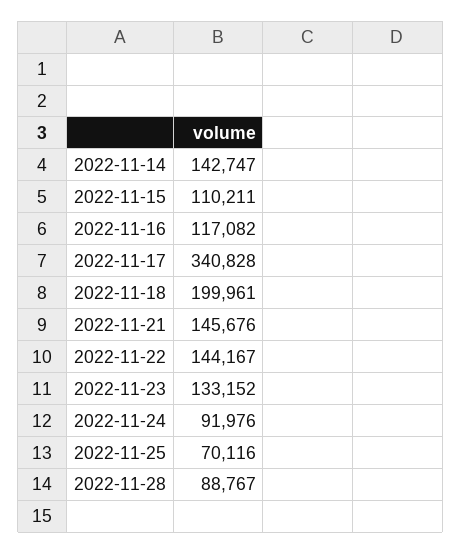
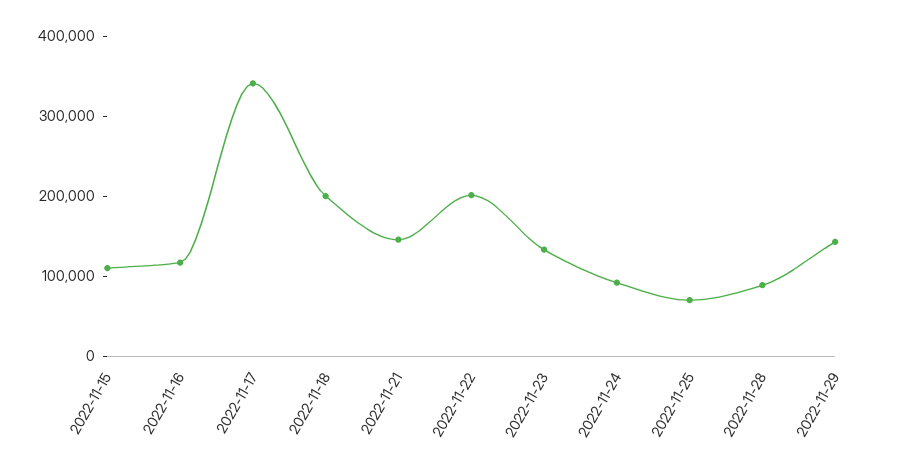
2022-11-14: 142747 -> none
2022-11-22: 144167 -> 200000
2022-11-29: none -> 140000

